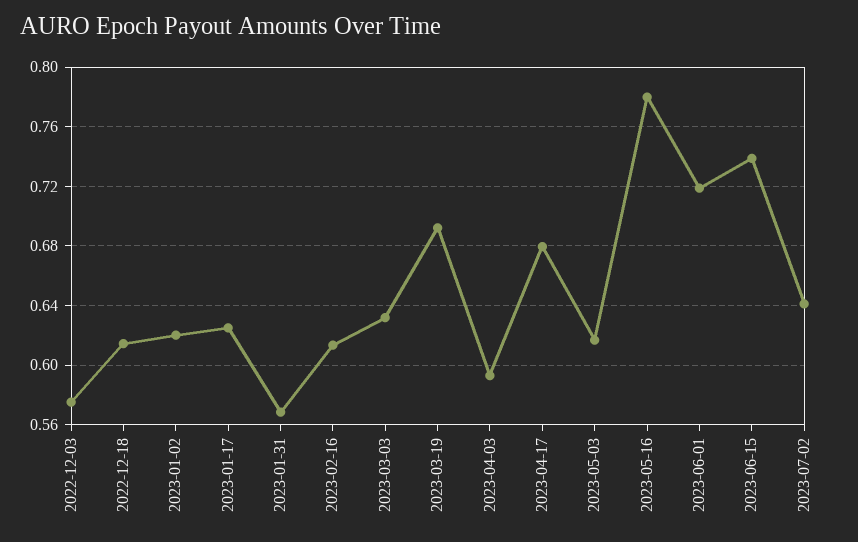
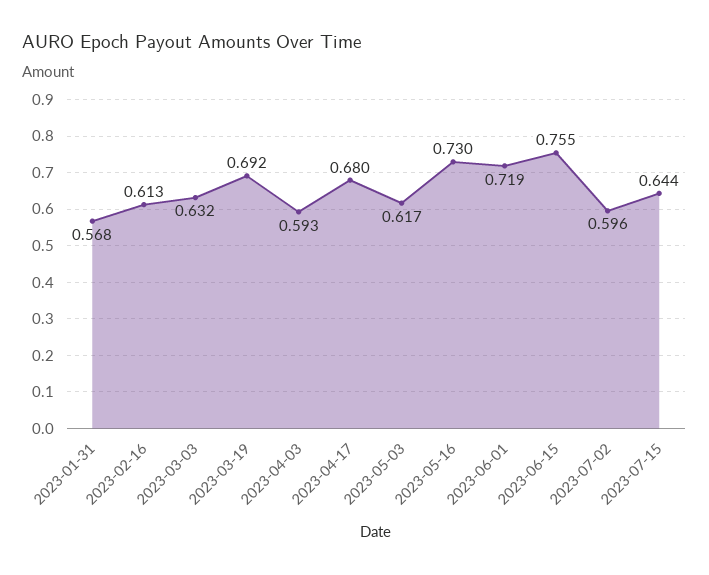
2022-12-03: 0.575 -> none
2022-12-18: 0.615 -> none
2023-01-02: 0.62 -> none
2023-01-17: 0.625 -> none
2023-05-16: 0.78 -> 0.73
2023-06-15: 0.74 -> 0.755
2023-07-02: 0.64 -> 0.596
2023-07-15: none -> 0.644

